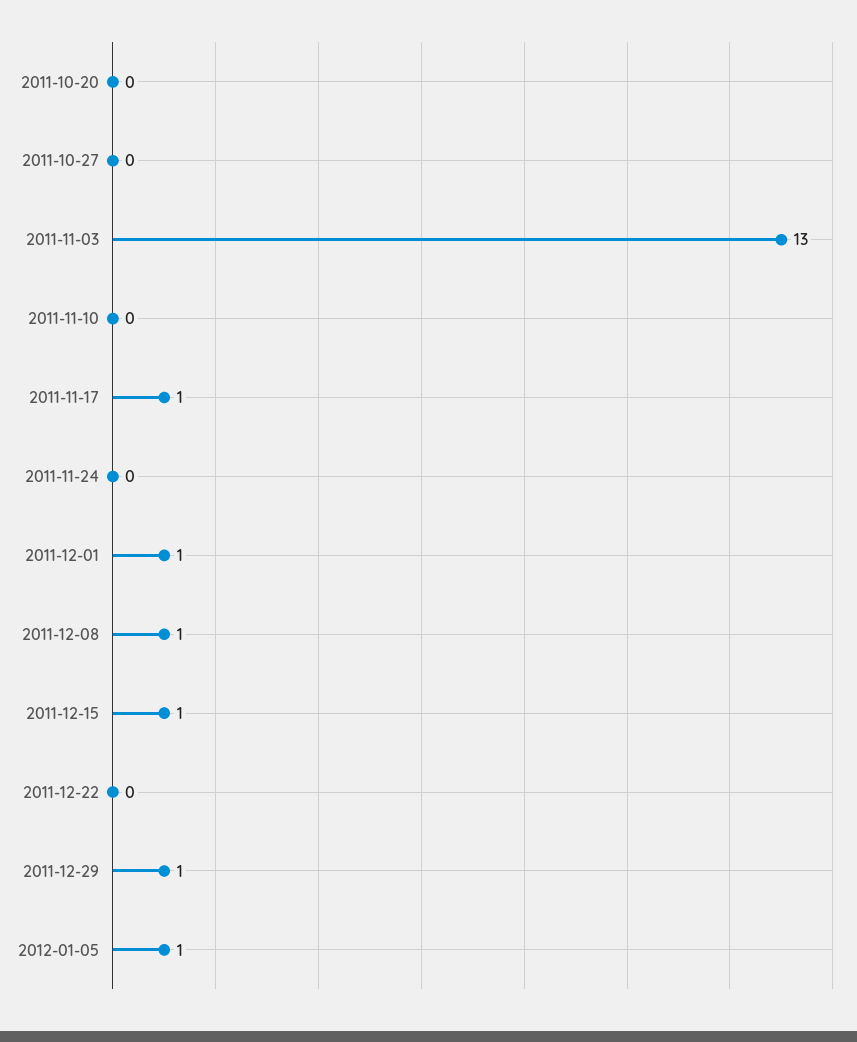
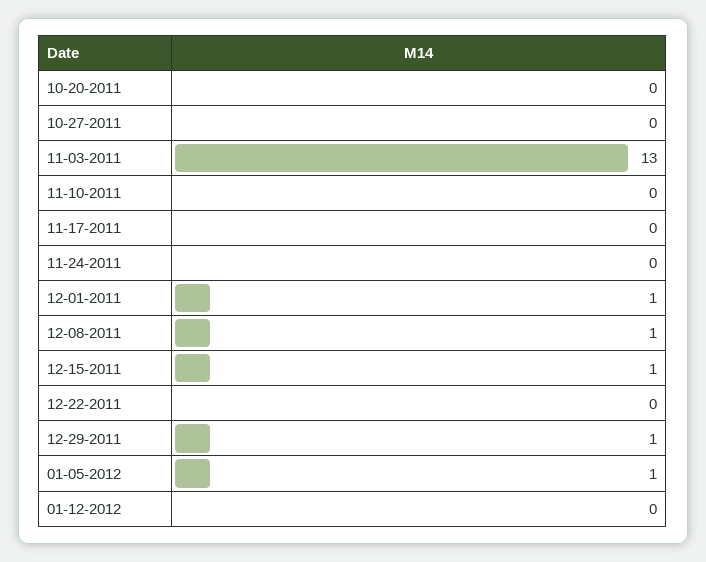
2011-11-17: 1 -> 0
01-12-2012: none -> 0

